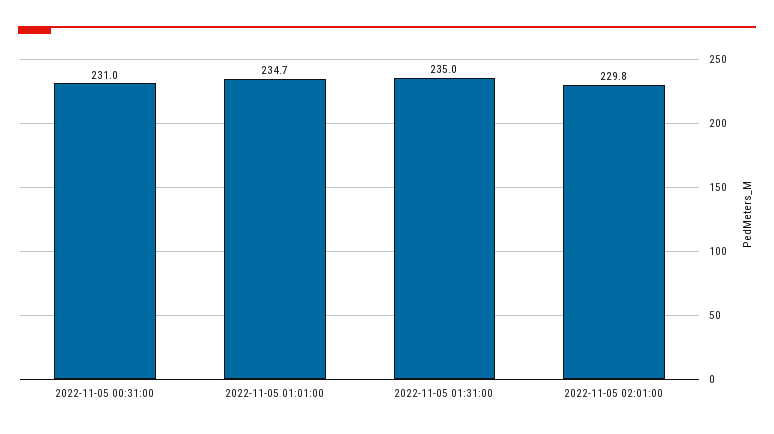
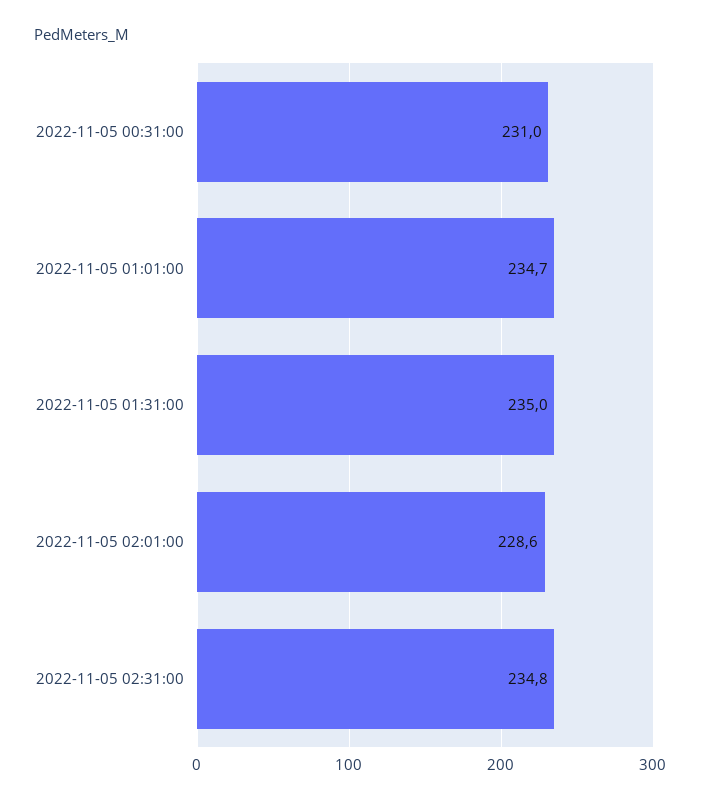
2022-11-05 02:01:00: 229.8 -> 228.6
2022-11-05 02:31:00: none -> 234.8

